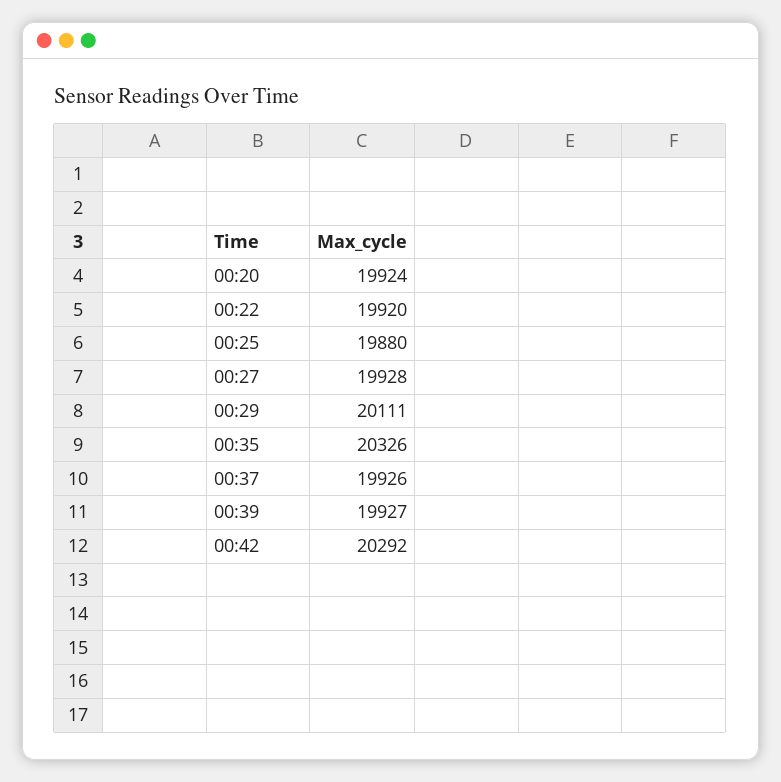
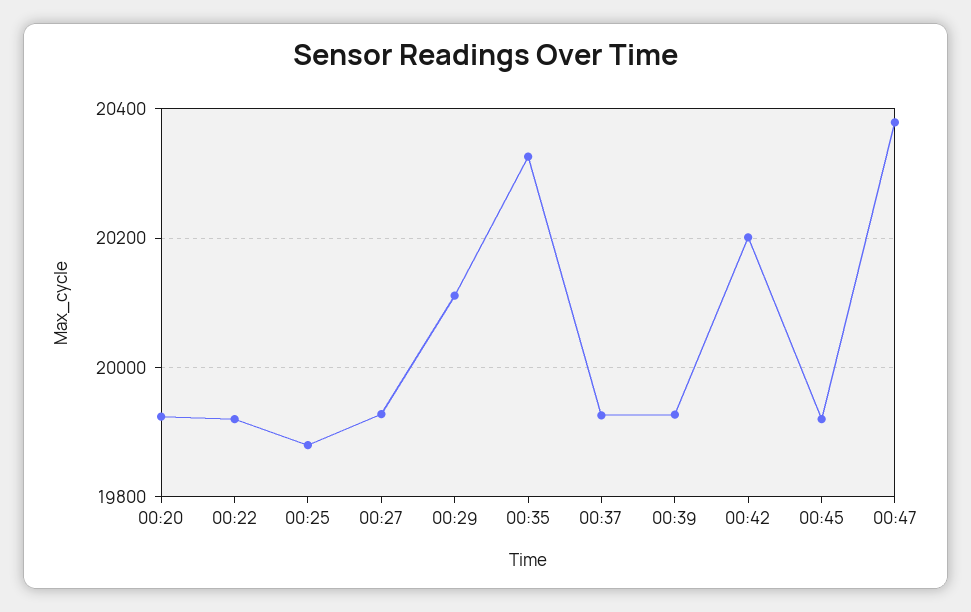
00:42: 20292 -> 20200
00:45: none -> 19920
00:47: none -> 20380

